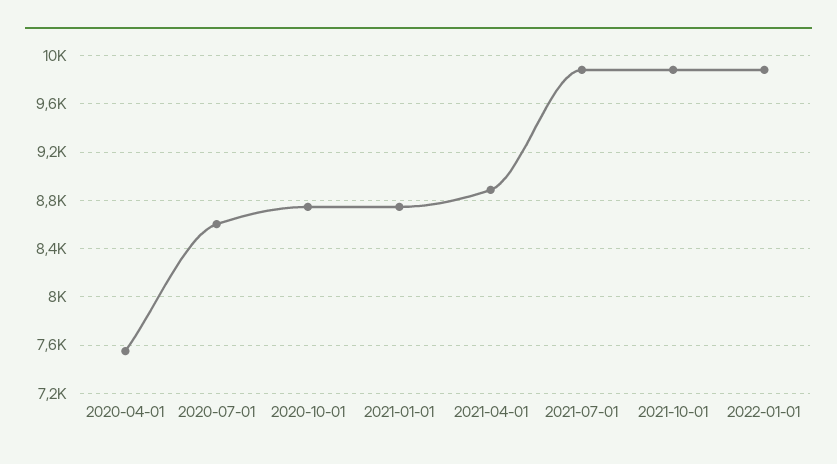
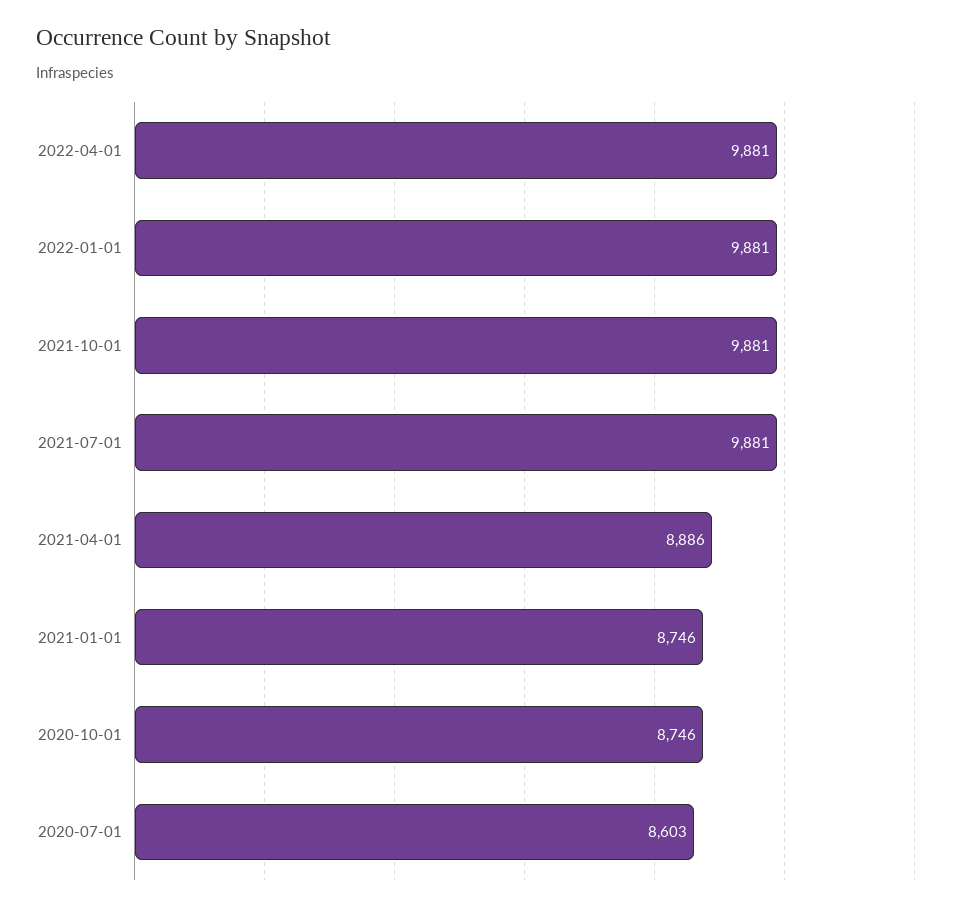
2020-04-01: 7550 -> none
2022-04-01: none -> 9881

